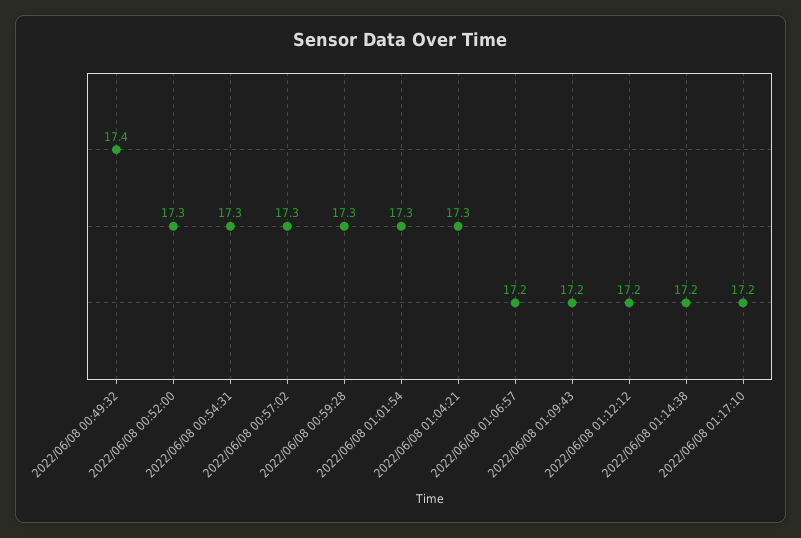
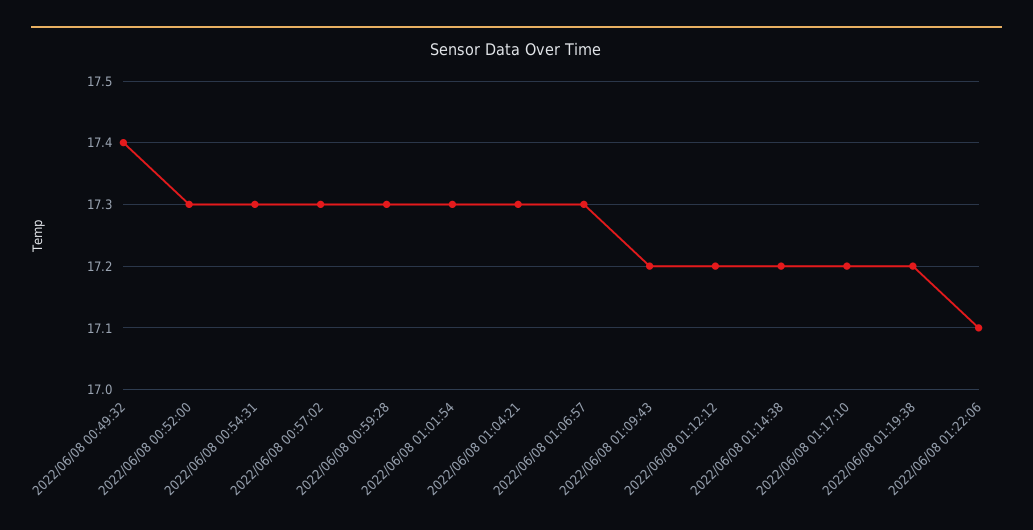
2022/06/08 01:06:57: 17.2 -> 17.3
2022/06/08 01:19:38: none -> 17.2
2022/06/08 01:22:06: none -> 17.1

